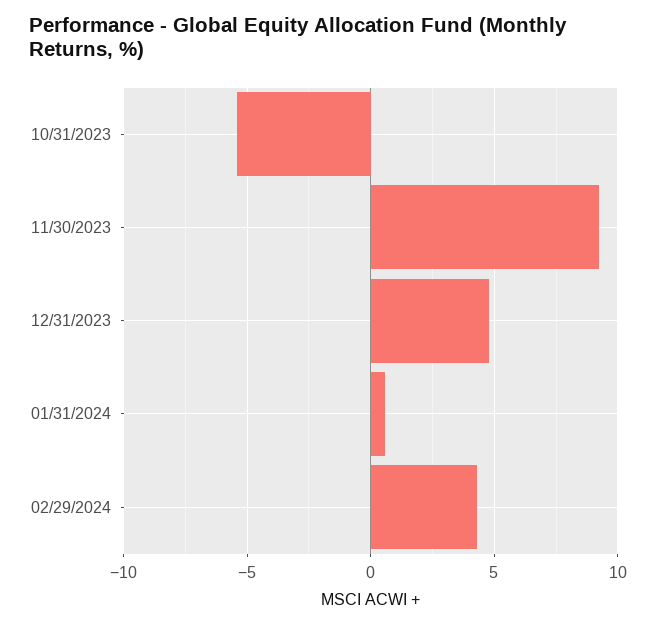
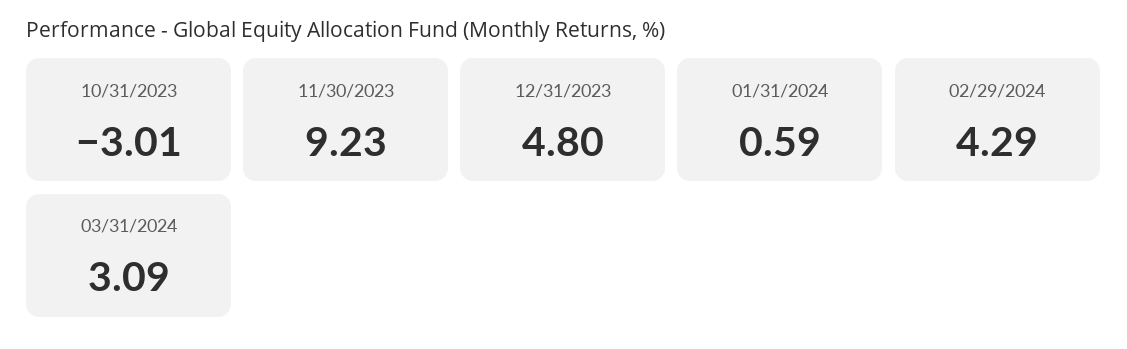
10/31/2023: -5.5 -> -3.01
03/31/2024: none -> 3.09

